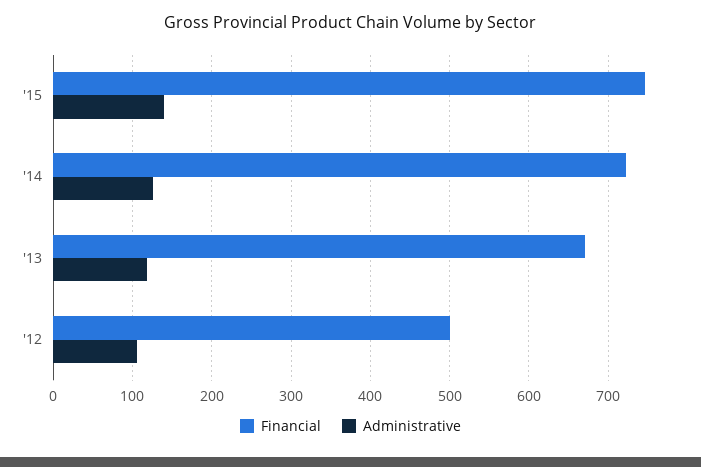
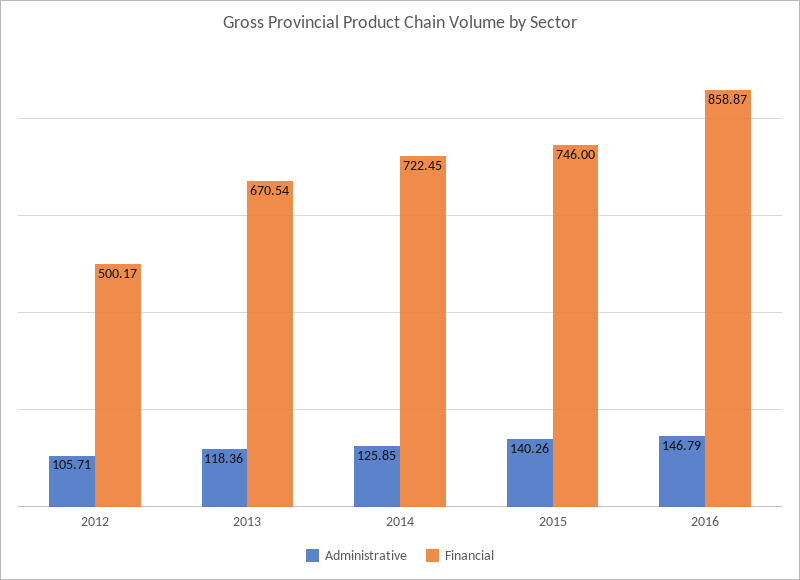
Administrative, 2016: none -> 146.79
Financial, 2016: none -> 858.87

